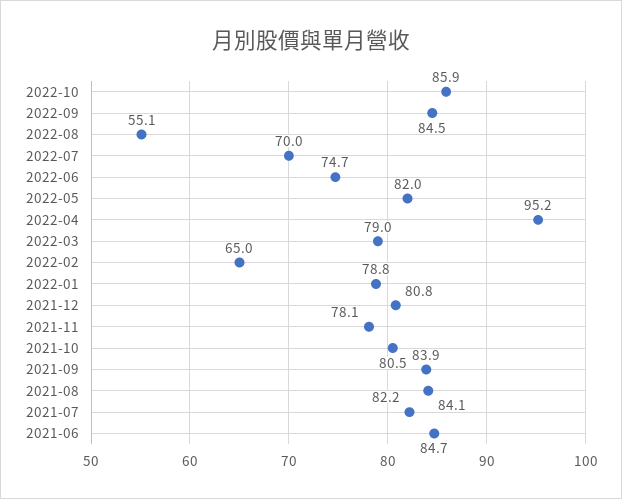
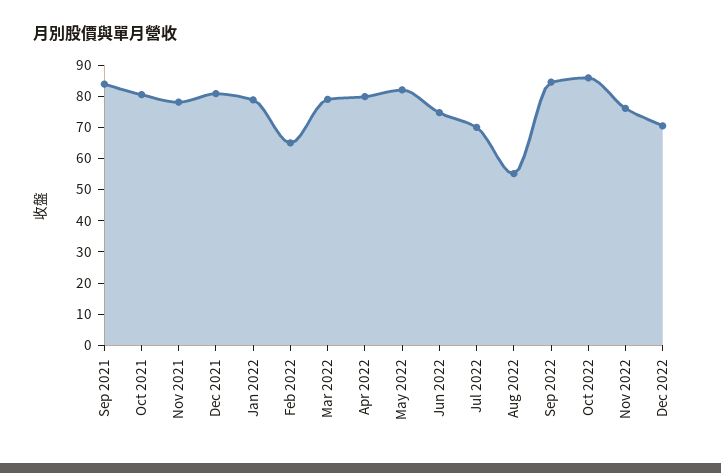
2022-04: 95.2 -> 80
2021-08: 84.1 -> none
2021-07: 82.2 -> none
2021-06: 84.7 -> none
Nov 2022: none -> 75
Dec 2022: none -> 70

